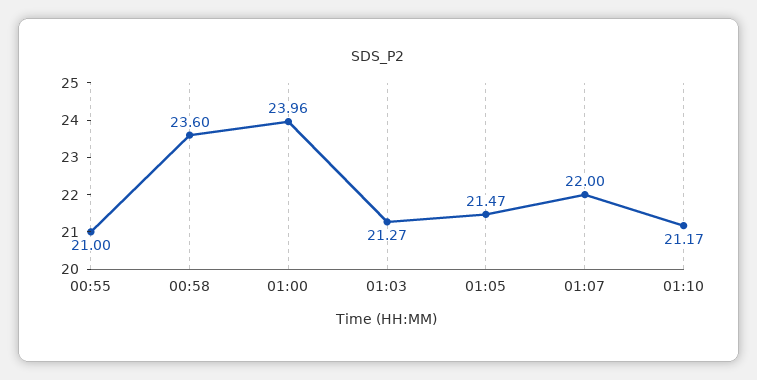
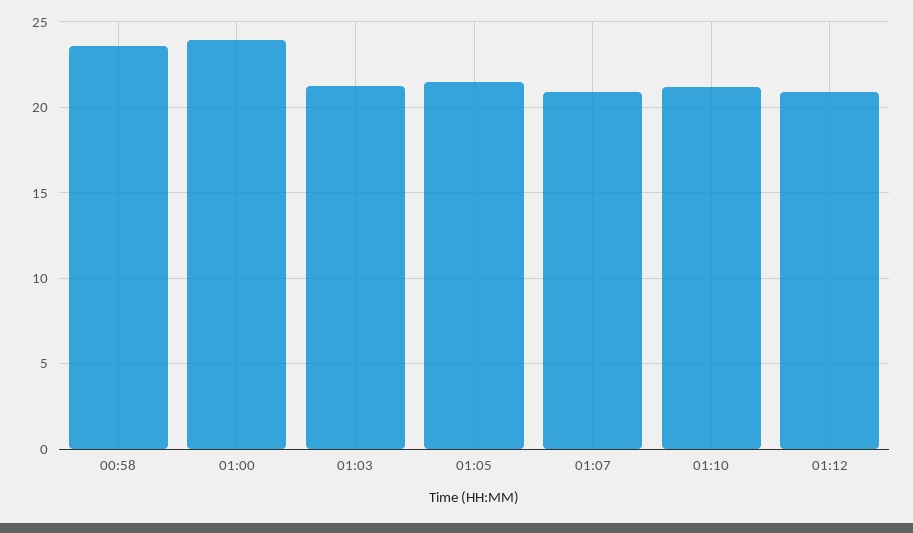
00:55: 21 -> none
01:07: 22 -> 21
01:12: none -> 21

